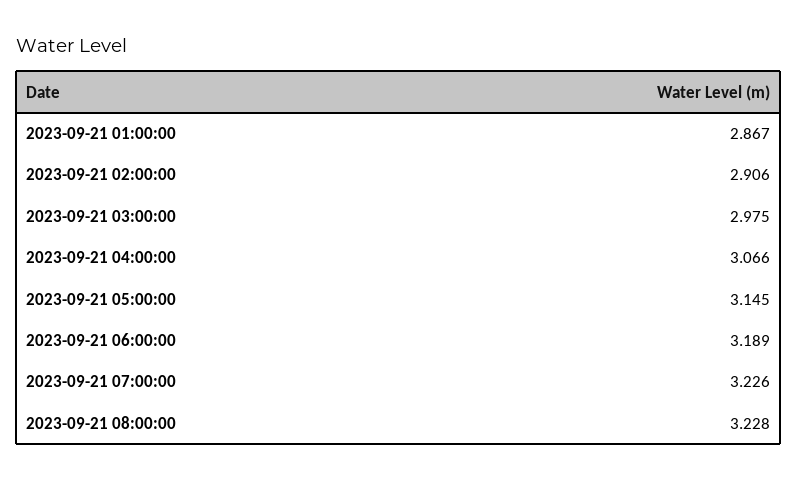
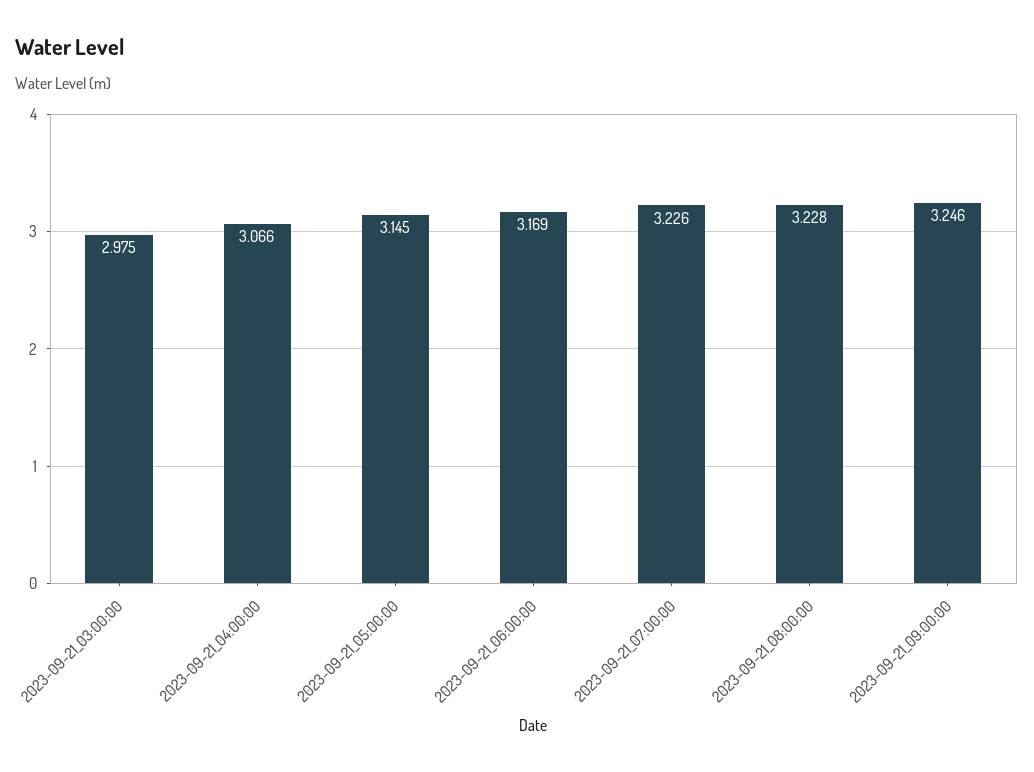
2023-09-21 01:00:00: 2.867 -> none
2023-09-21 02:00:00: 2.906 -> none
2023-09-21 06:00:00: 3.189 -> 3.169
2023-09-21_09:00:00: none -> 3.246

